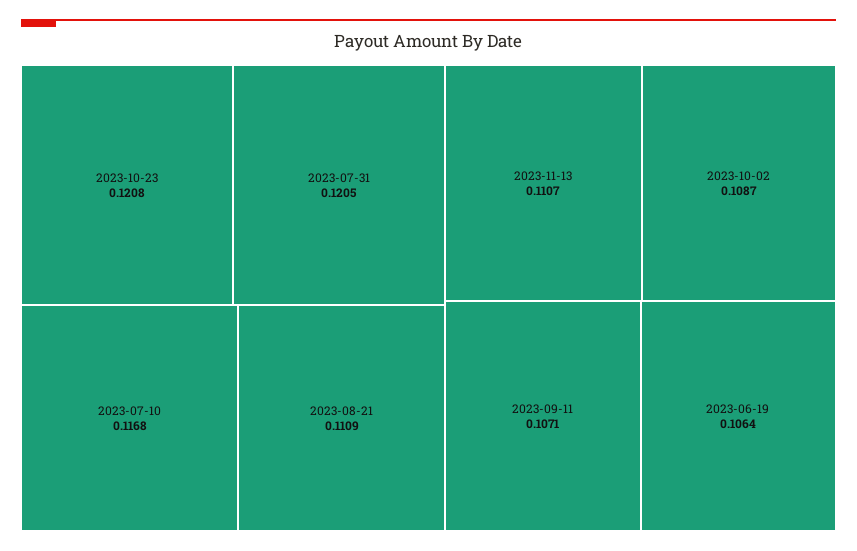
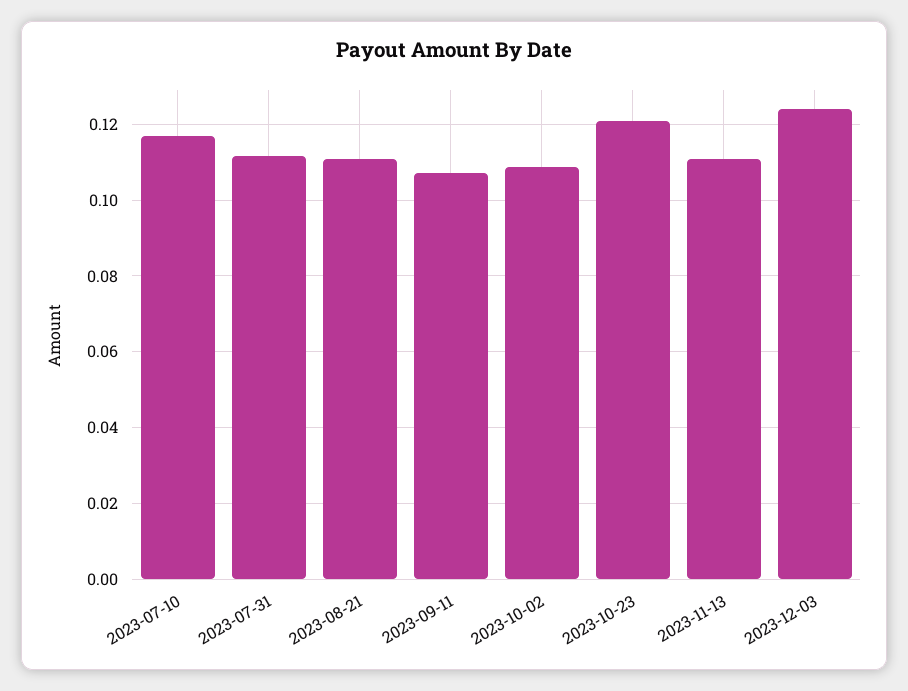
2023-07-31: 0.1205 -> 0.112
2023-06-19: 0.1064 -> none
2023-12-03: none -> 0.124

